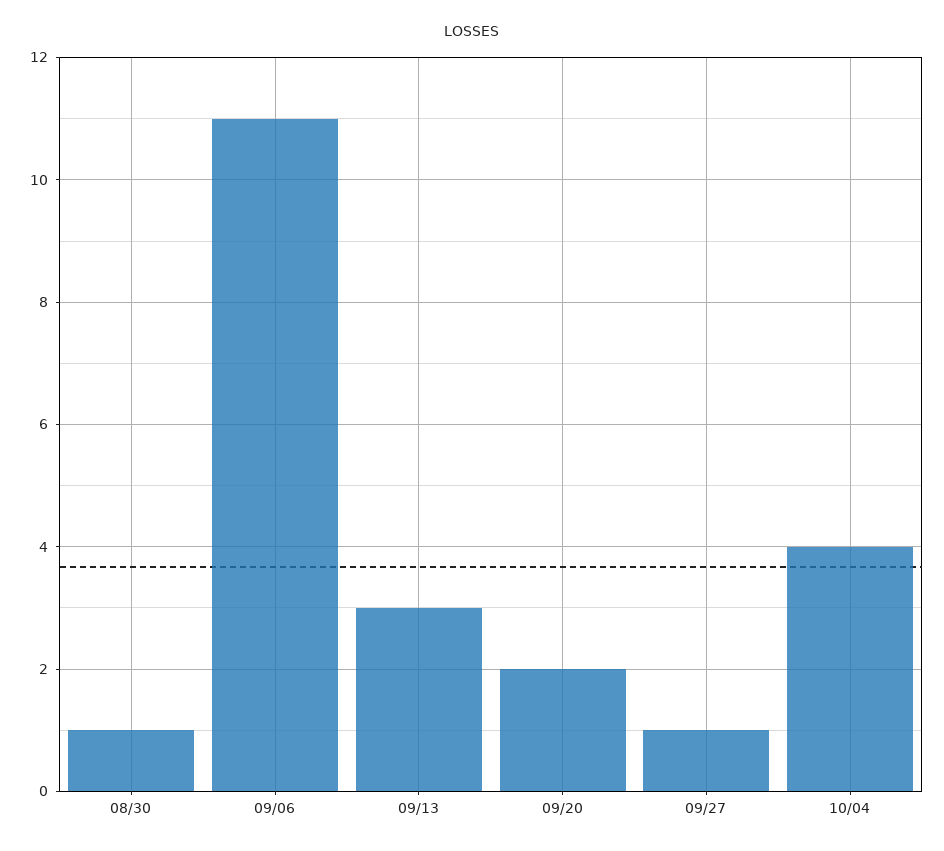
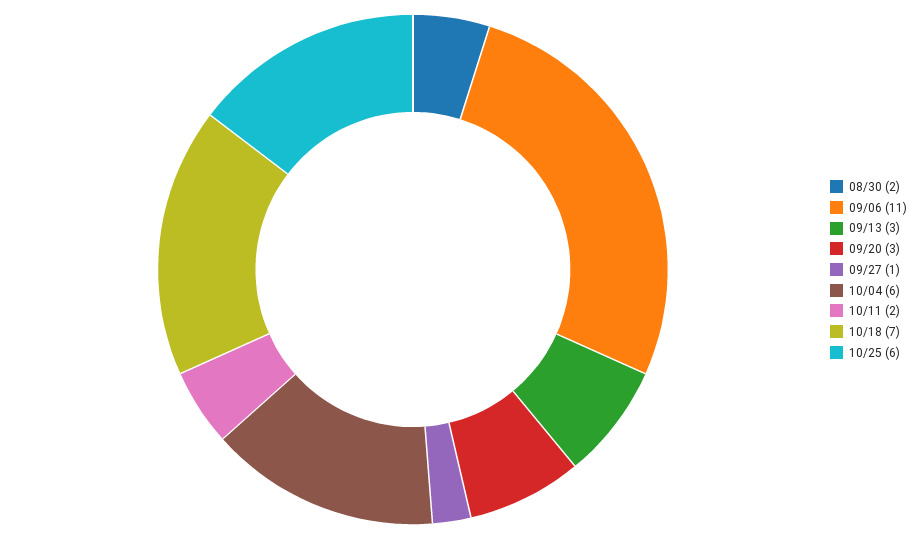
08/30: 1 -> 2
09/20: 2 -> 3
10/04: 4 -> 6
10/11: none -> 2
10/18: none -> 7
10/25: none -> 6

